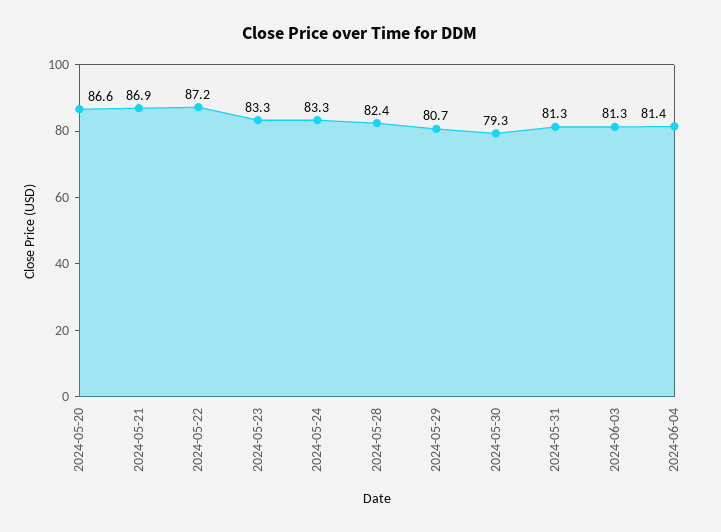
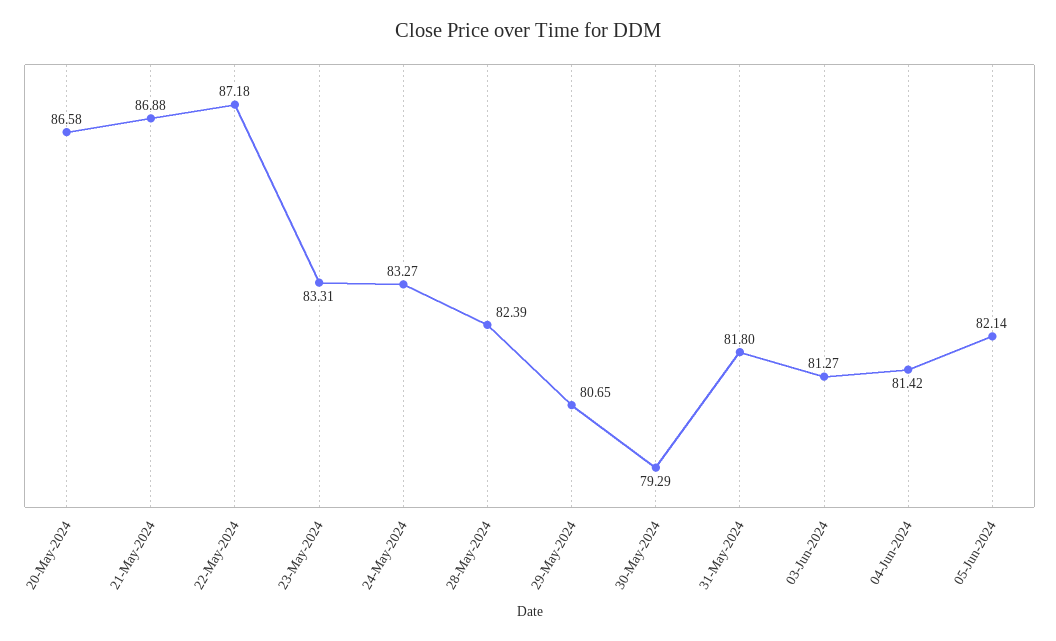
2024-05-31: 81.3 -> 81.8
05-Jun-2024: none -> 82.14

